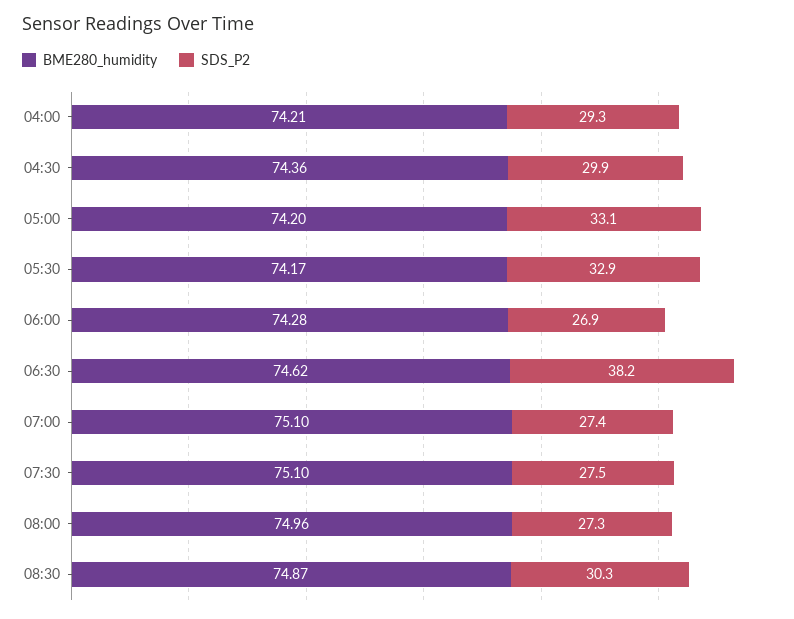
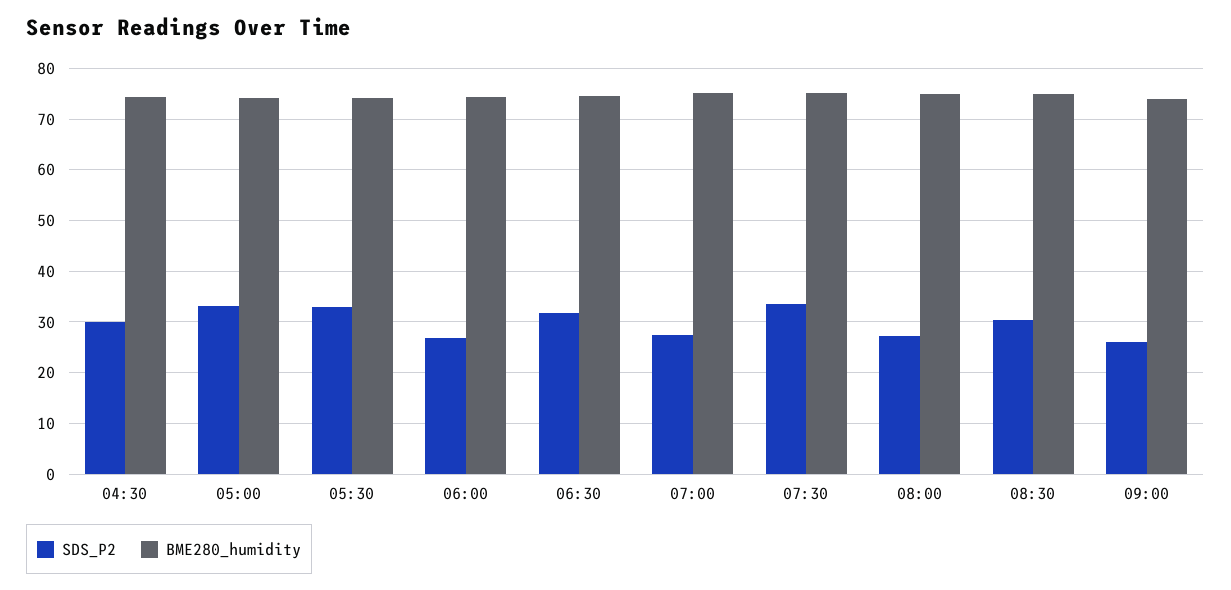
BME280_humidity, 04:00: 74.21 -> none
SDS_P2, 04:00: 29.3 -> none
SDS_P2, 06:30: 38.2 -> 32
SDS_P2, 07:30: 27.5 -> 34
SDS_P2, 09:00: none -> 26
BME280_humidity, 09:00: none -> 74

